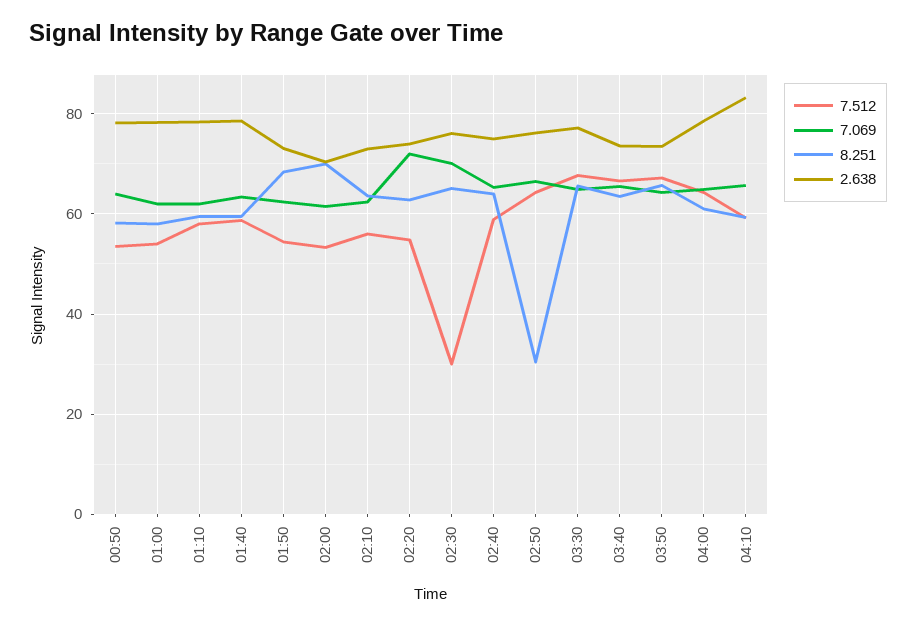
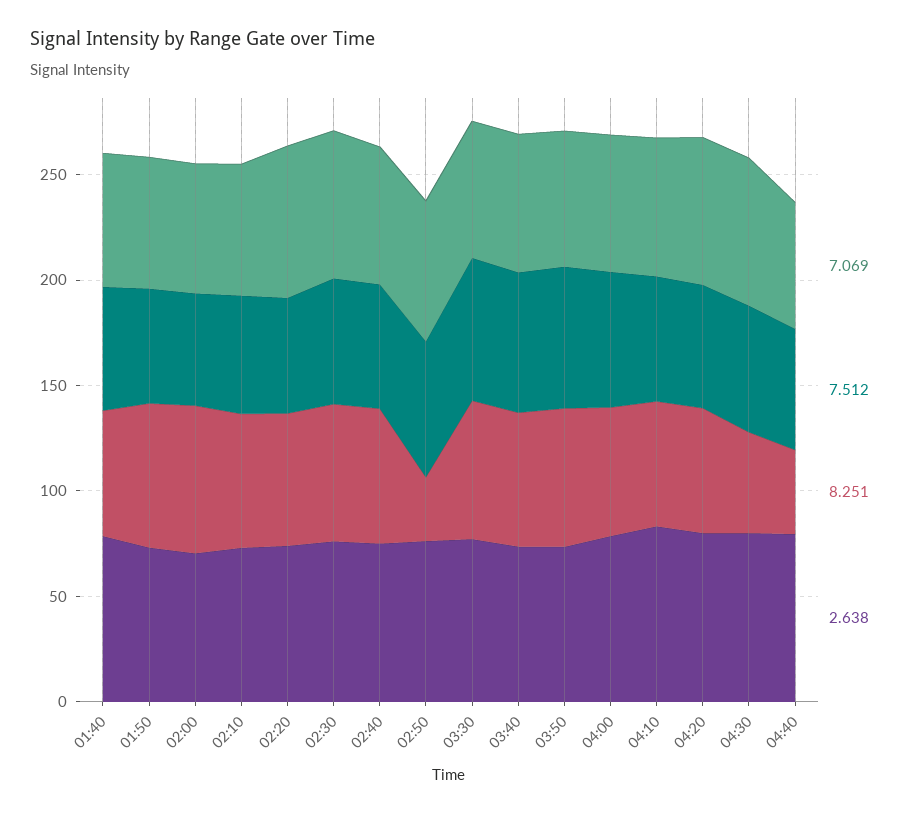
7.512, 00:50: 54 -> none
7.069, 00:50: 64 -> none
8.251, 00:50: 58 -> none
2.638, 00:50: 78 -> none
7.512, 01:00: 54 -> none
7.069, 01:00: 62 -> none
8.251, 01:00: 58 -> none
2.638, 01:00: 78 -> none
7.512, 01:10: 58 -> none
7.069, 01:10: 62 -> none
8.251, 01:10: 60 -> none
2.638, 01:10: 78 -> none
7.512, 02:30: 30 -> 60
7.069, 04:20: none -> 70
7.512, 04:20: none -> 60
8.251, 04:20: none -> 60
2.638, 04:20: none -> 80
7.069, 04:30: none -> 70
7.512, 04:30: none -> 60
8.251, 04:30: none -> 50
2.638, 04:30: none -> 80
7.069, 04:40: none -> 60
7.512, 04:40: none -> 60
8.251, 04:40: none -> 40
2.638, 04:40: none -> 80

